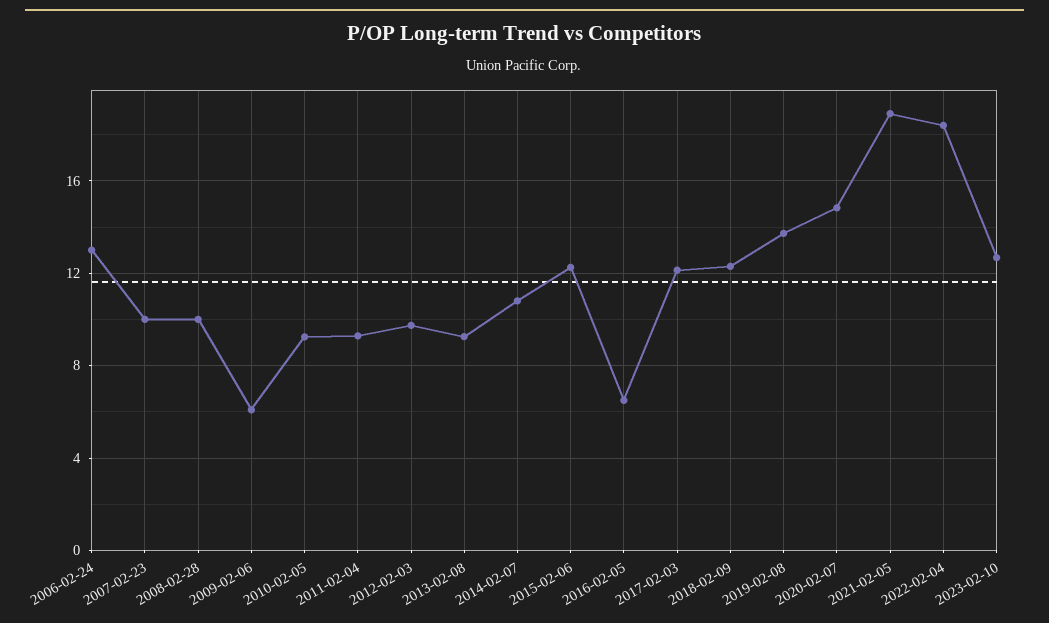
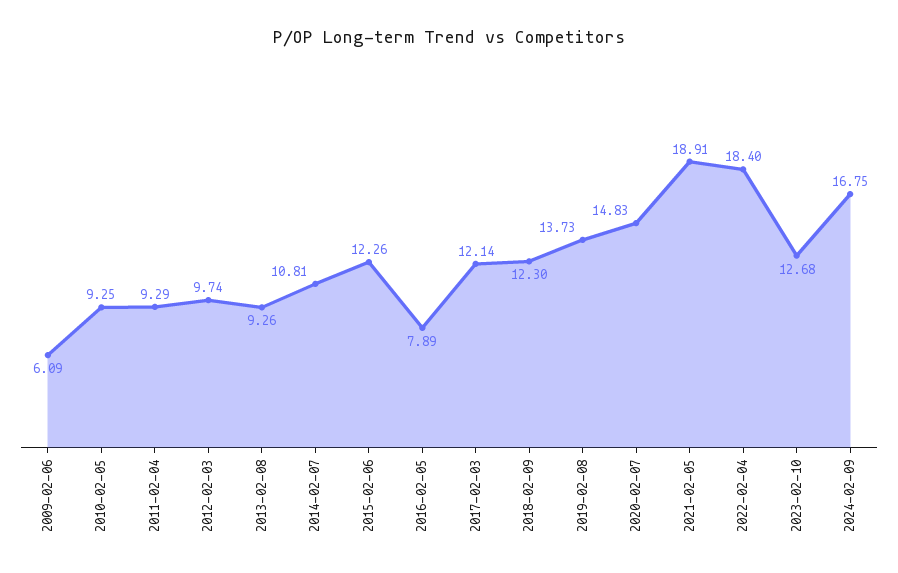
2006-02-24: 13 -> none
2007-02-23: 10 -> none
2008-02-28: 10 -> none
2016-02-05: 6.5 -> 7.89
2024-02-09: none -> 16.75

